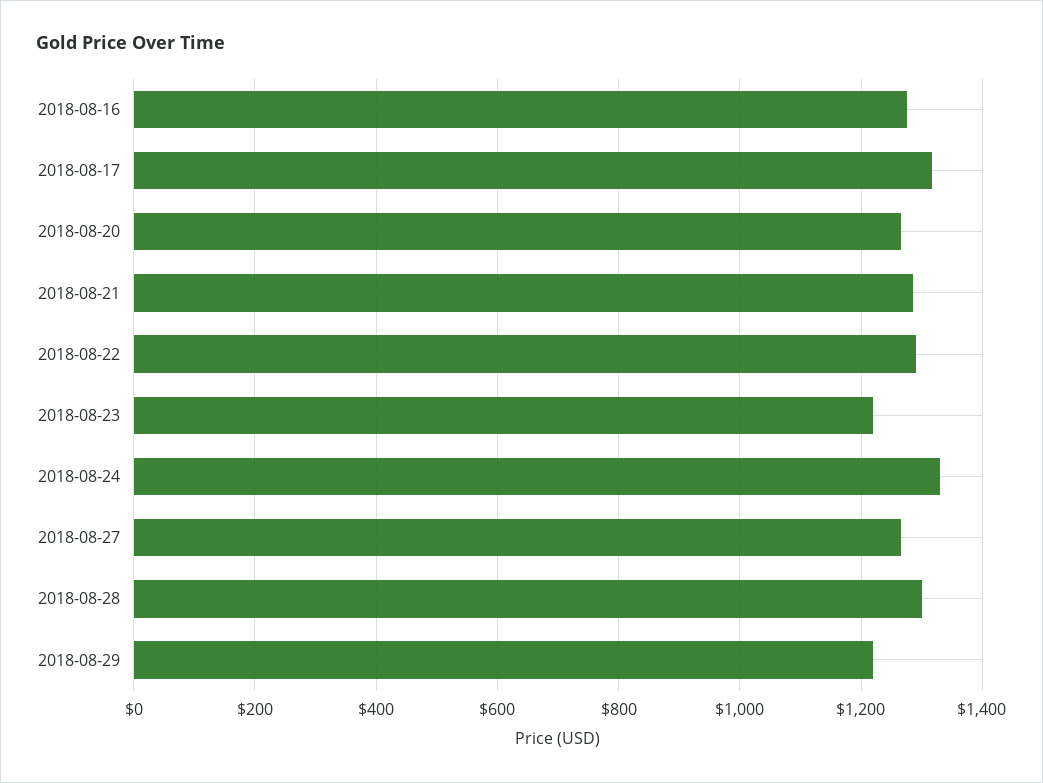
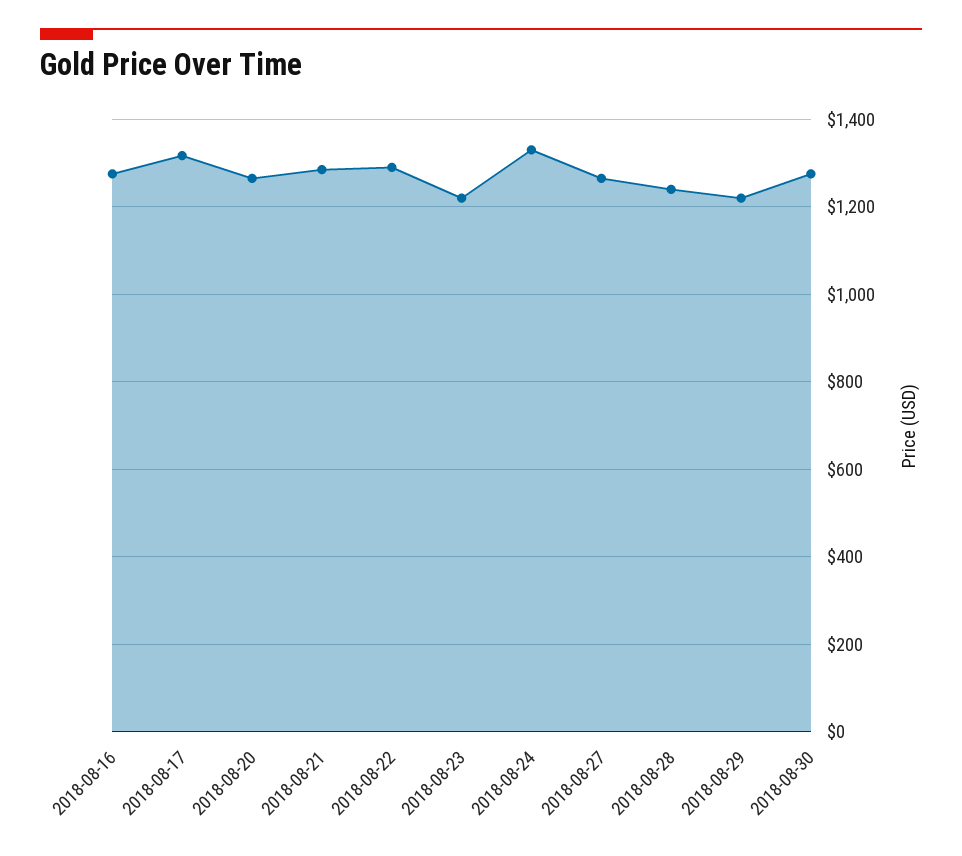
2018-08-28: 1300 -> 1240
2018-08-30: none -> 1280

